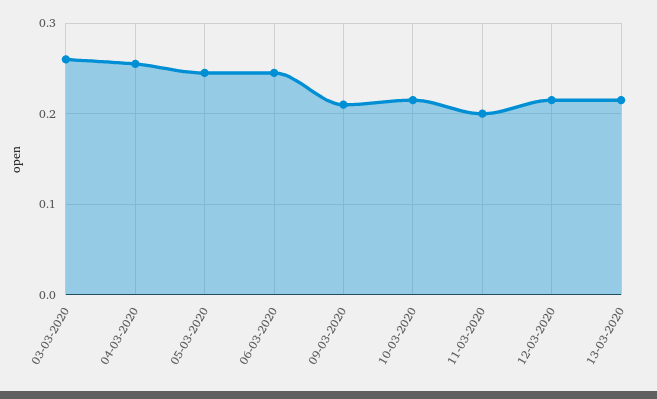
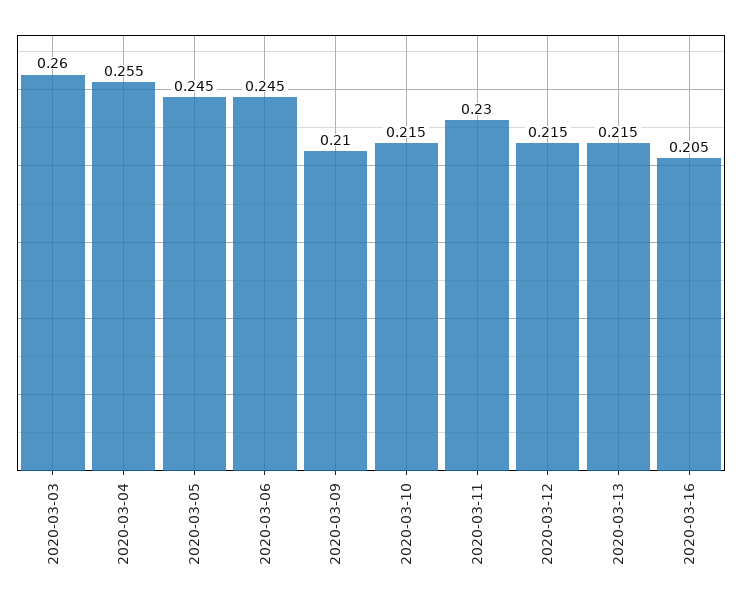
11-03-2020: 0.2 -> 0.23
2020-03-16: none -> 0.205

